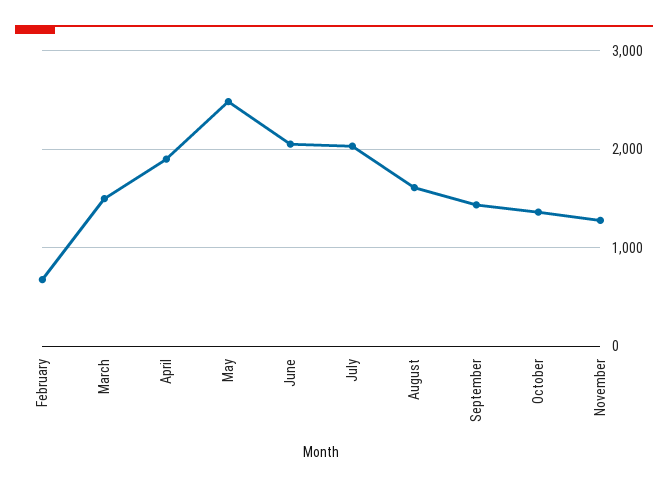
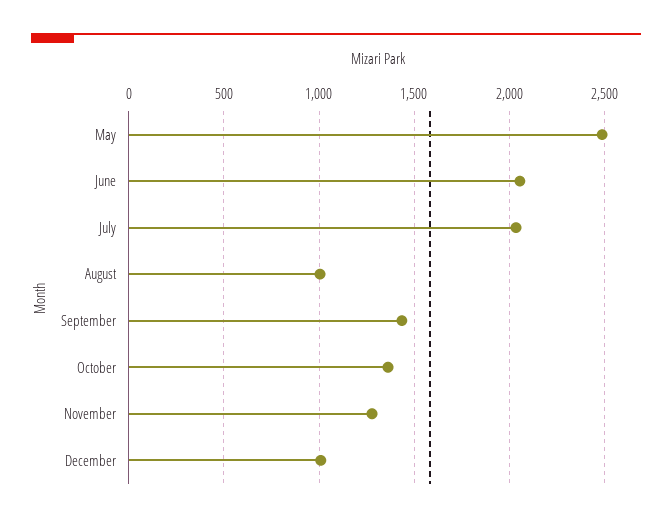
February: 700 -> none
March: 1500 -> none
April: 1900 -> none
August: 1600 -> 1000
December: none -> 1000

